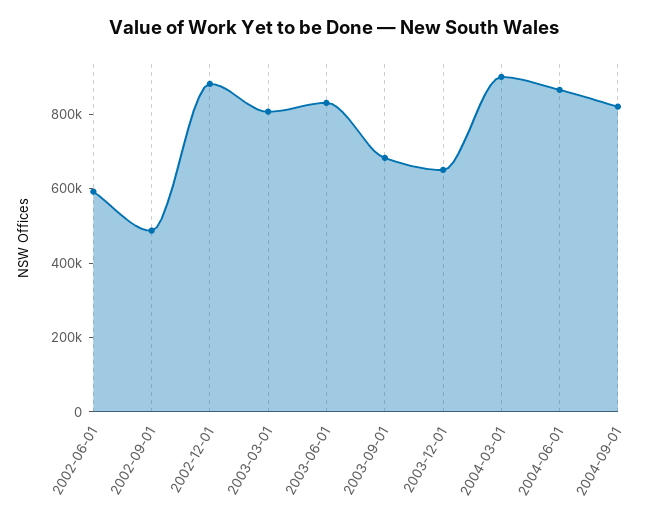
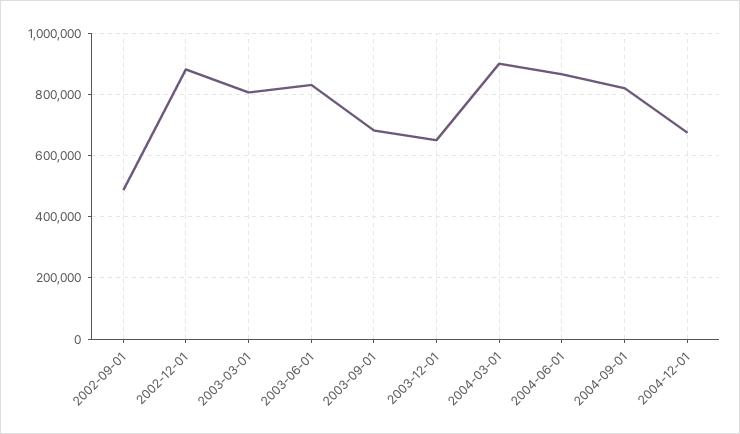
2002-06-01: 600000 -> none
2004-12-01: none -> 680000

